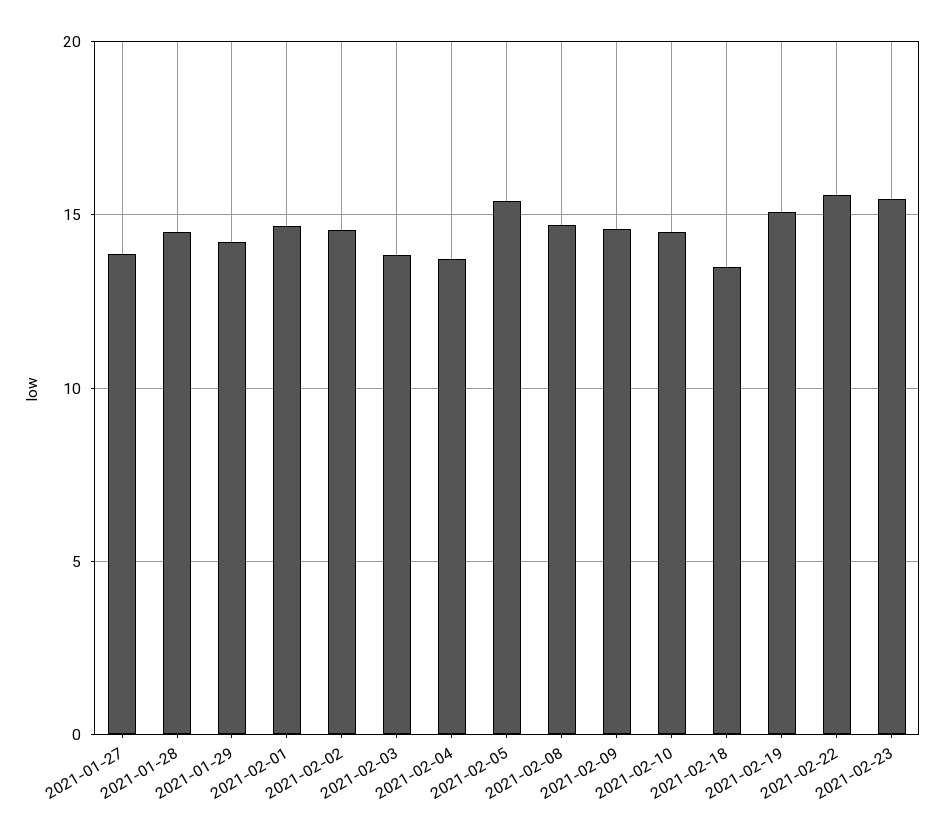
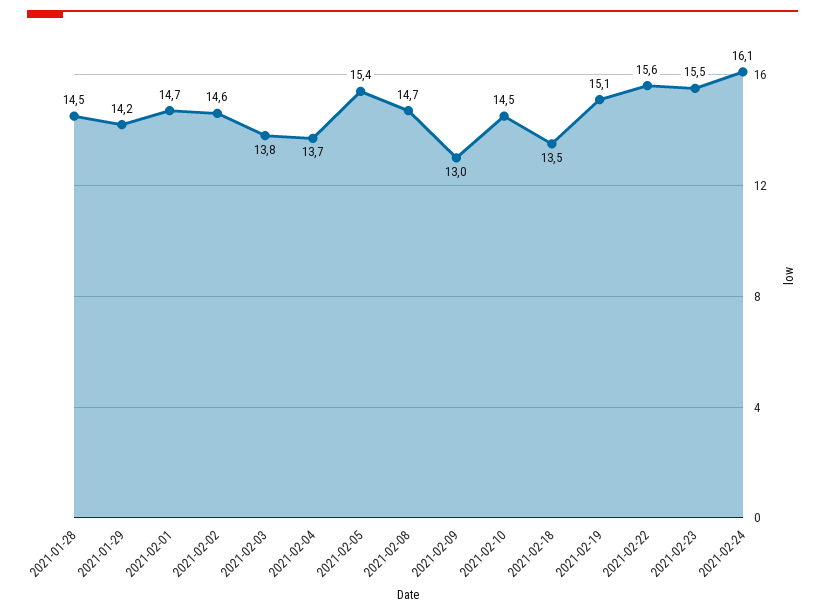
2021-01-27: 14 -> none
2021-02-09: 14.5 -> 13
2021-02-24: none -> 16.1

